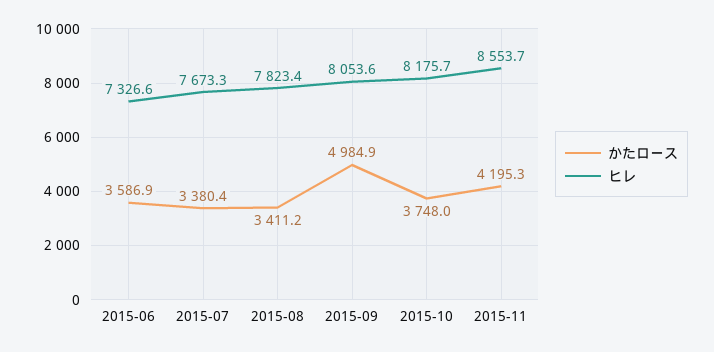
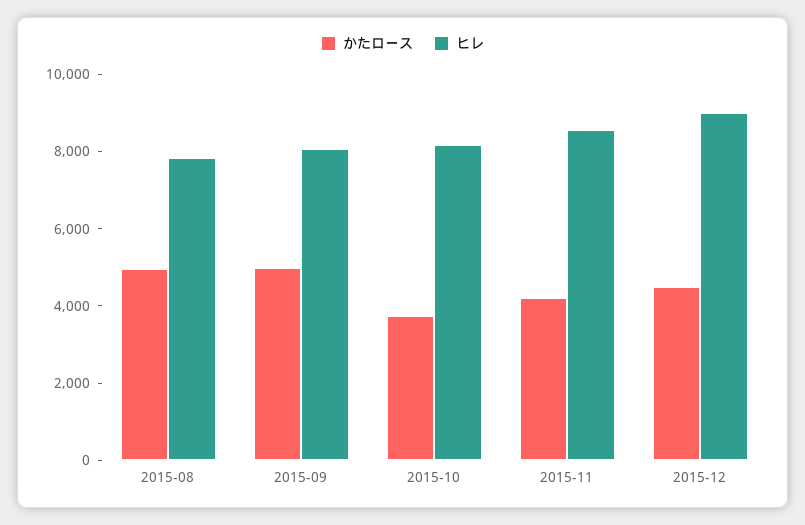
かたロース, 2015-06: 3586.9 -> none
ヒレ, 2015-06: 7326.6 -> none
かたロース, 2015-07: 3380.4 -> none
ヒレ, 2015-07: 7673.3 -> none
かたロース, 2015-08: 3411.2 -> 5000
かたロース, 2015-12: none -> 4500
ヒレ, 2015-12: none -> 9000

